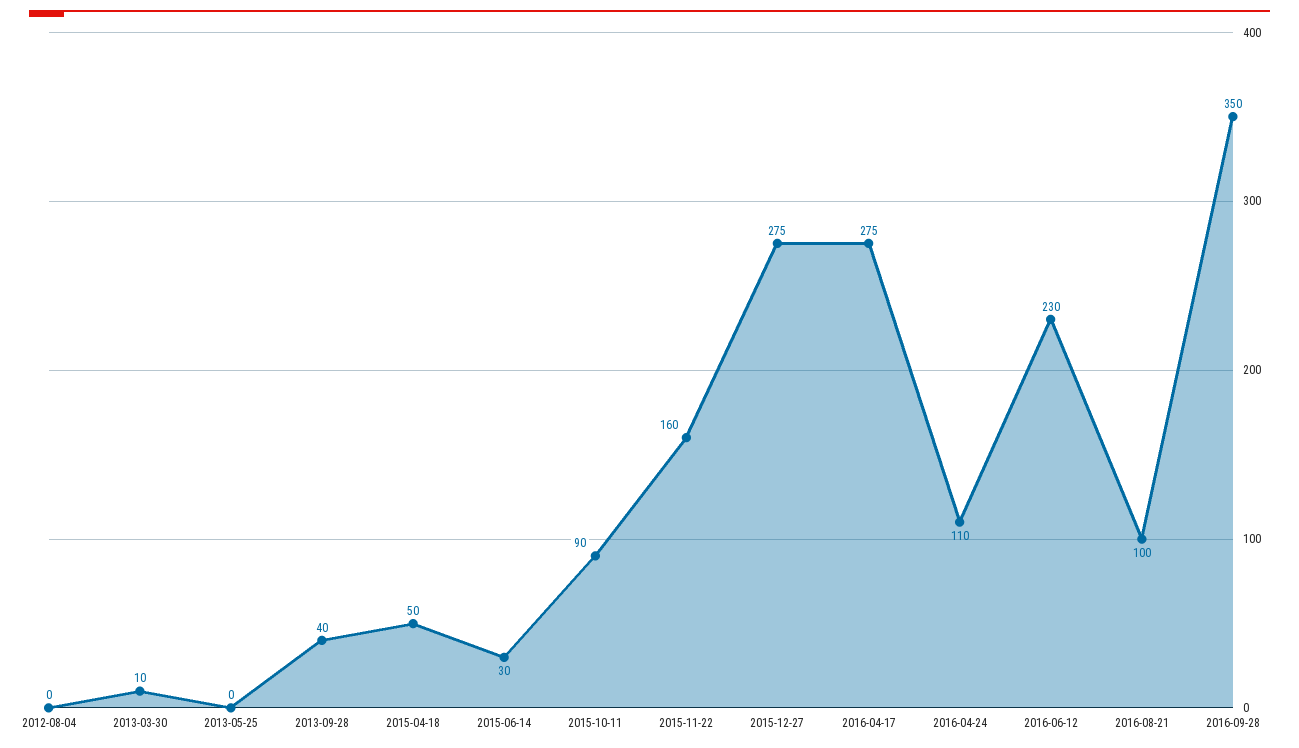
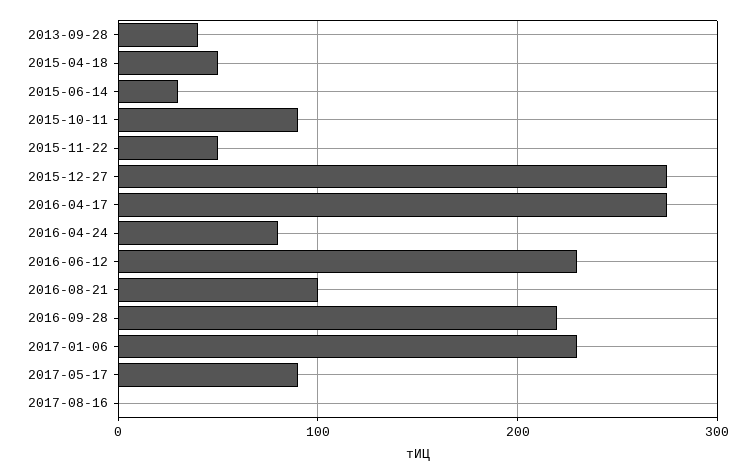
2012-08-04: 0 -> none
2013-03-30: 10 -> none
2013-05-25: 0 -> none
2015-11-22: 160 -> 50
2016-04-24: 110 -> 80
2016-09-28: 350 -> 220
2017-01-06: none -> 230
2017-05-17: none -> 90
2017-08-16: none -> 0

